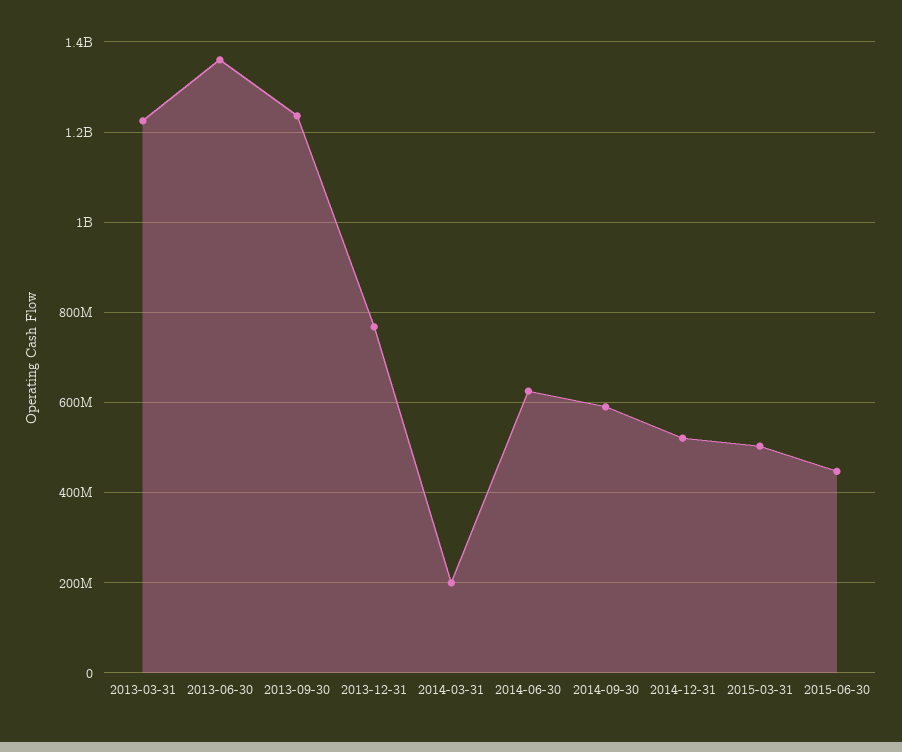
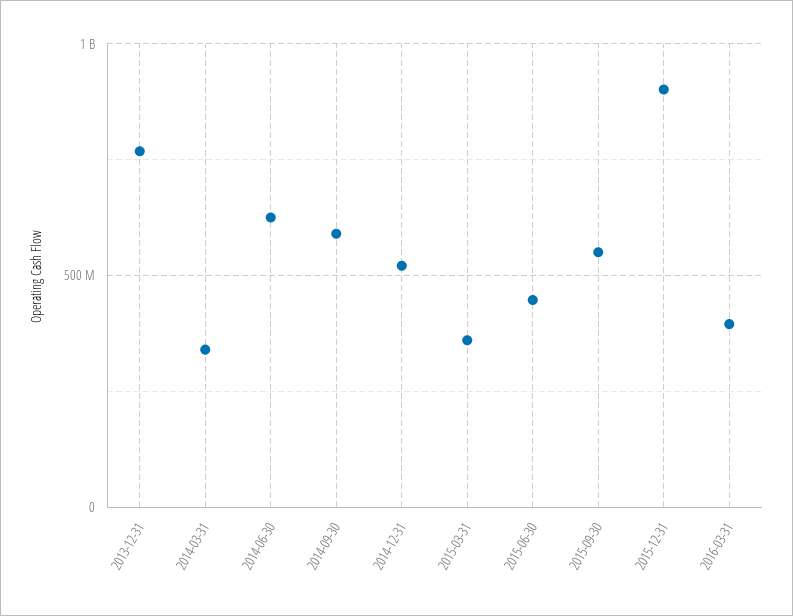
2013-03-31: 1220000000 -> none
2013-06-30: 1360000000 -> none
2013-09-30: 1240000000 -> none
2014-03-31: 200000000 -> 350000000
2015-03-31: 500000000 -> 350000000
2015-09-30: none -> 550000000
2015-12-31: none -> 900000000
2016-03-31: none -> 400000000

